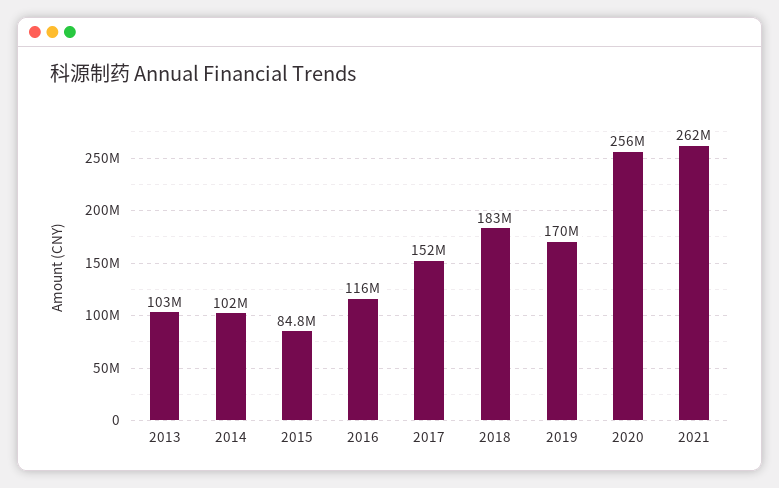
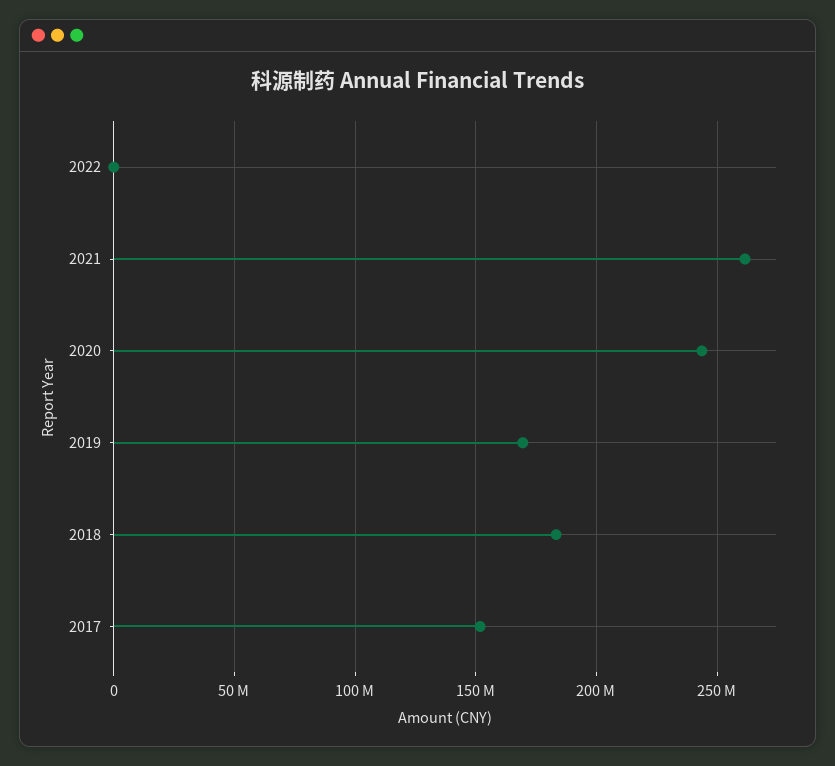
2013: 103000000 -> none
2014: 102000000 -> none
2015: 84800000 -> none
2016: 116000000 -> none
2020: 256000000 -> 245000000
2022: none -> 0

